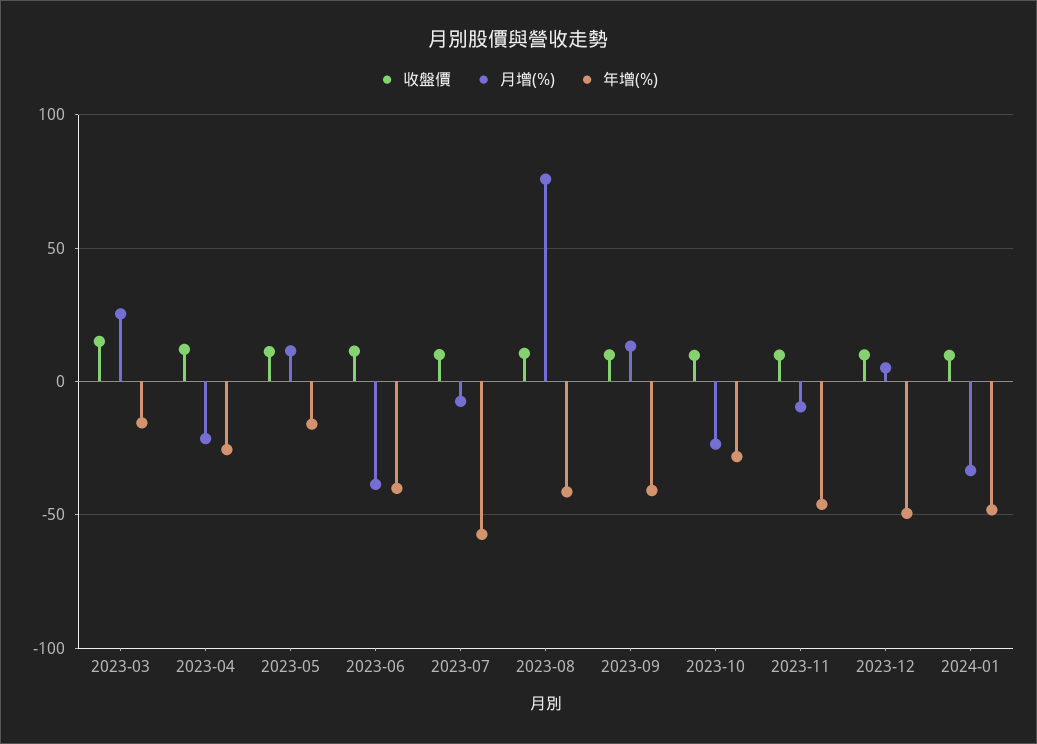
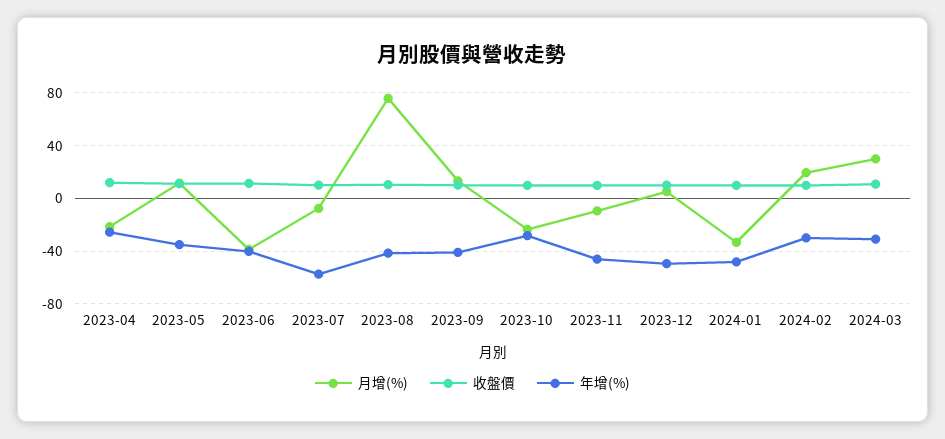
收盤價, 2023-03: 15 -> none
月增(%), 2023-03: 25 -> none
年增(%), 2023-03: -15 -> none
年增(%), 2023-05: -15 -> -35
月增(%), 2024-02: none -> 20
收盤價, 2024-02: none -> 10
年增(%), 2024-02: none -> -30
月增(%), 2024-03: none -> 30
收盤價, 2024-03: none -> 10
年增(%), 2024-03: none -> -30

